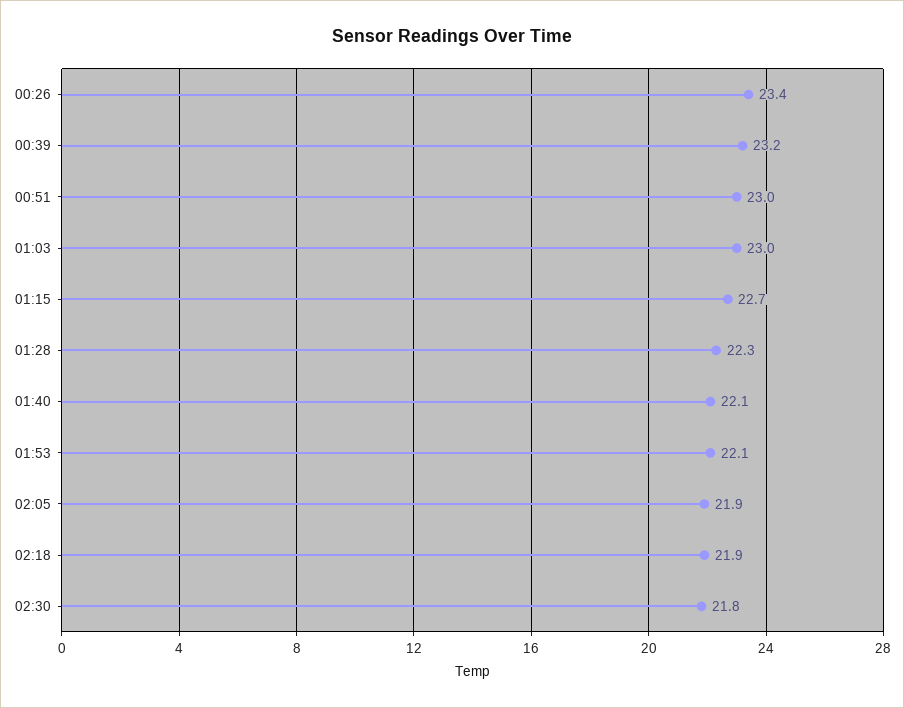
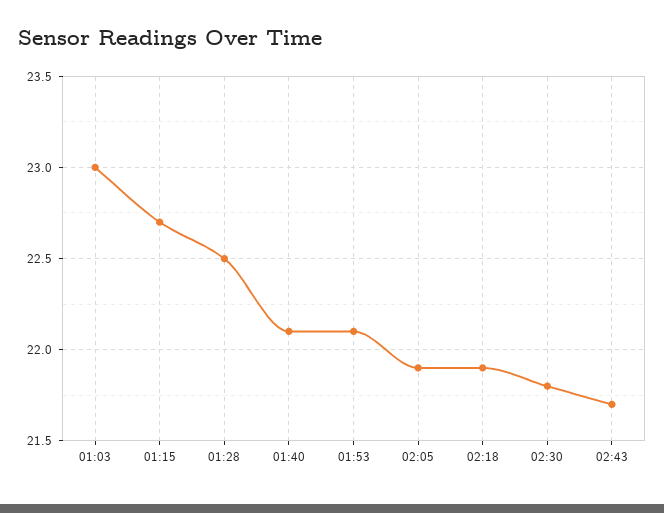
00:26: 23.4 -> none
00:39: 23.2 -> none
00:51: 23 -> none
01:28: 22.3 -> 22.5
02:43: none -> 21.7

